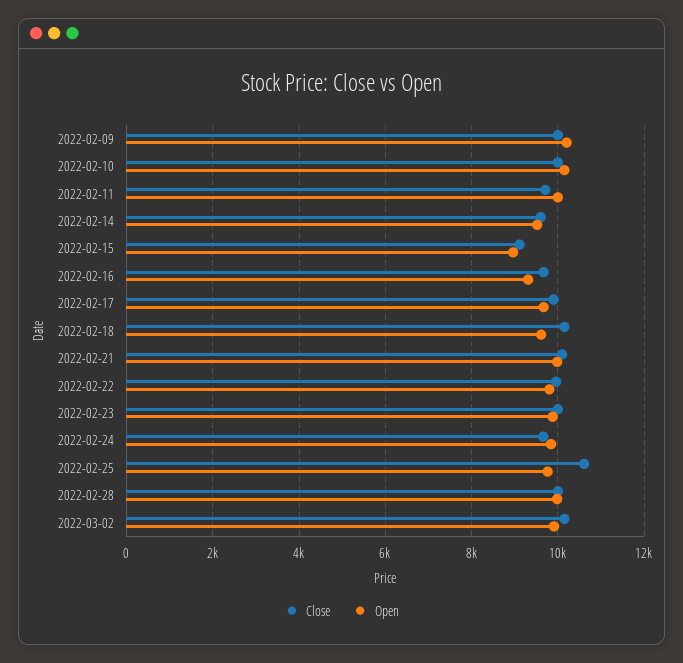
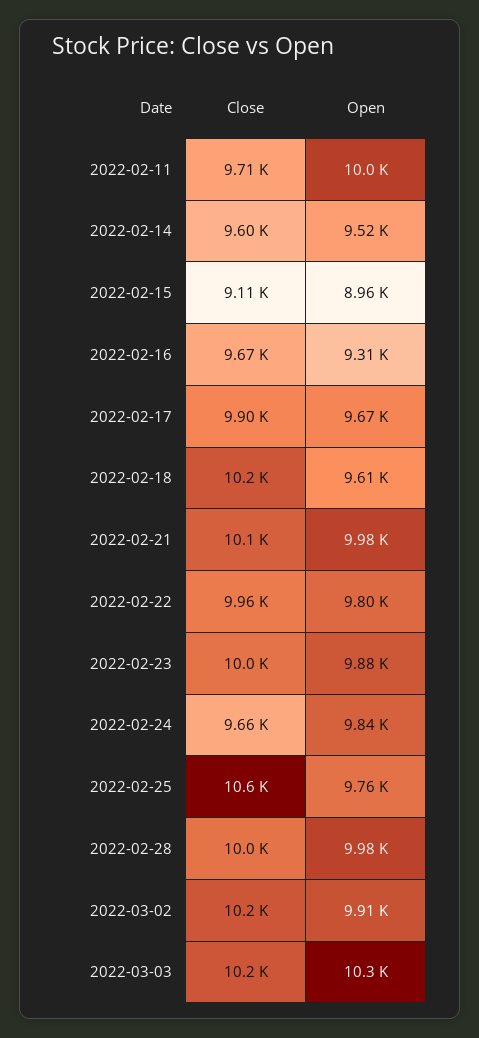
Close, 2022-02-09: 10000 -> none
Open, 2022-02-09: 10200 -> none
Close, 2022-02-10: 10000 -> none
Open, 2022-02-10: 10200 -> none
Close, 2022-03-03: none -> 10200
Open, 2022-03-03: none -> 10300

